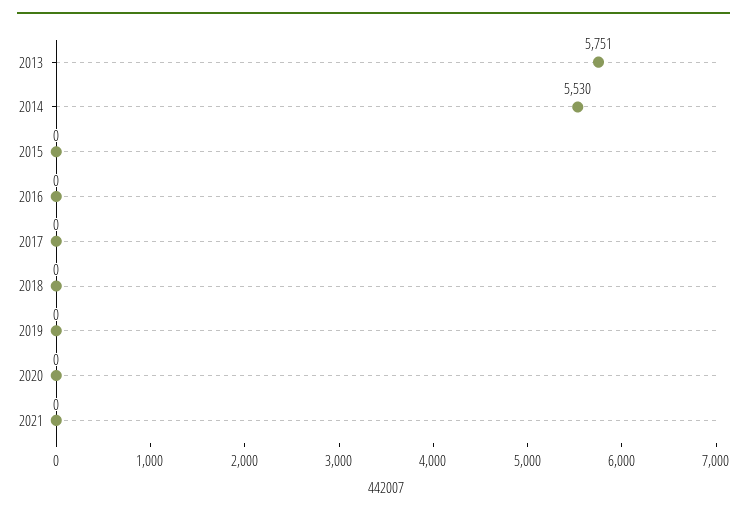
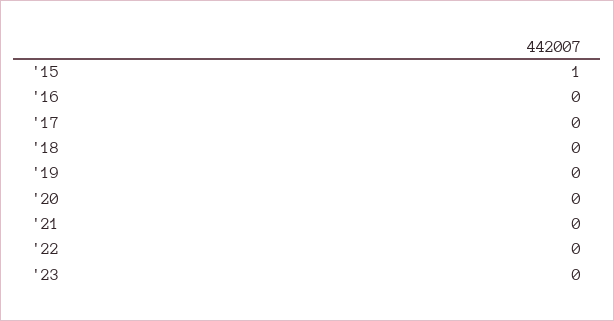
2013: 5751 -> none
2014: 5530 -> none
2015: 0 -> 1
'22: none -> 0
'23: none -> 0

